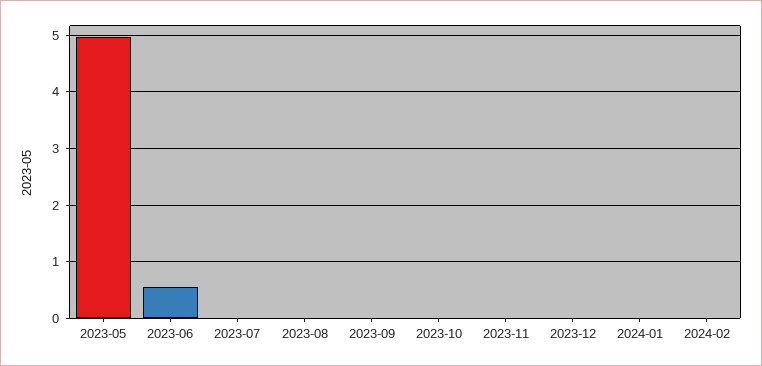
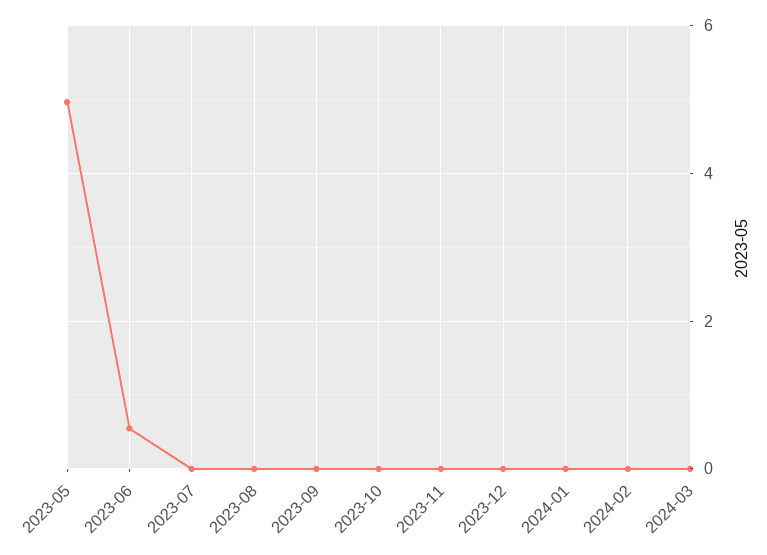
2024-03: none -> 0

